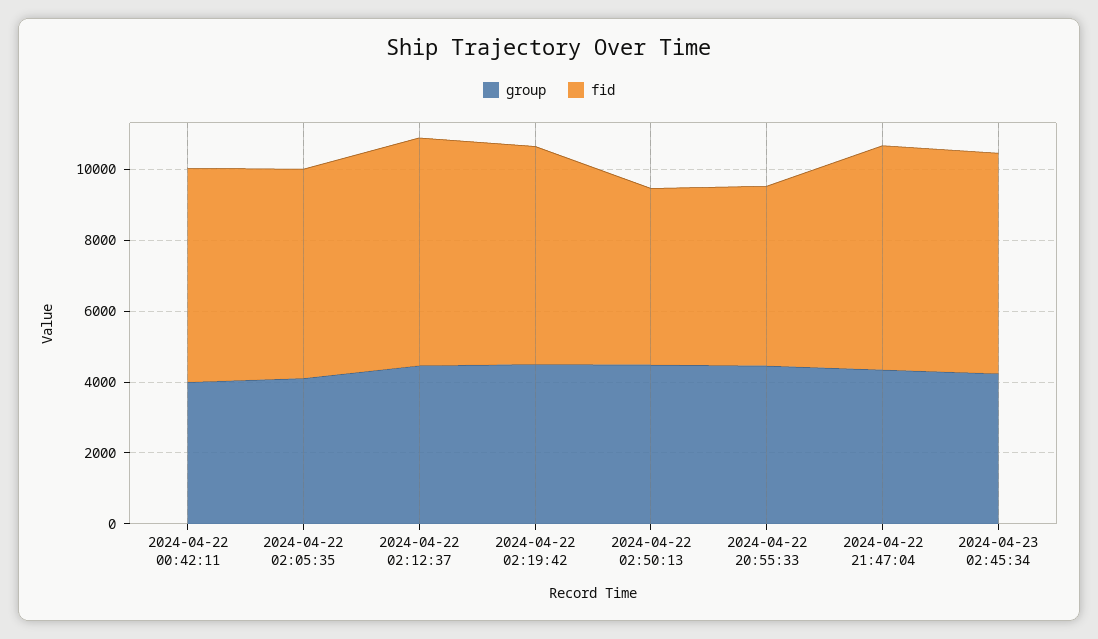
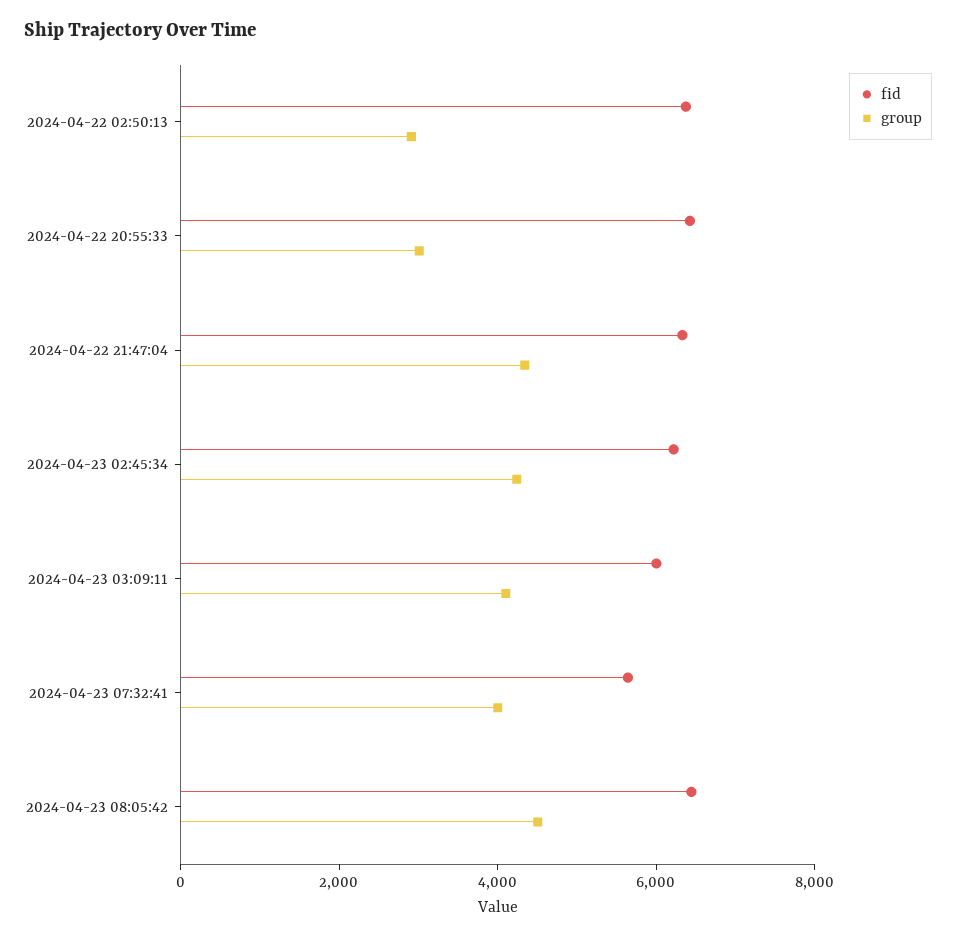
group, 2024-04-22 00:42:11: 4000 -> none
fid, 2024-04-22 00:42:11: 6000 -> none
group, 2024-04-22 02:05:35: 4000 -> none
fid, 2024-04-22 02:05:35: 6000 -> none
group, 2024-04-22 02:12:37: 4500 -> none
fid, 2024-04-22 02:12:37: 6500 -> none
group, 2024-04-22 02:19:42: 4500 -> none
fid, 2024-04-22 02:19:42: 6000 -> none
group, 2024-04-22 02:50:13: 4500 -> 3000
fid, 2024-04-22 02:50:13: 5000 -> 6500
group, 2024-04-22 20:55:33: 4500 -> 3000
fid, 2024-04-22 20:55:33: 5000 -> 6500
fid, 2024-04-23 03:09:11: none -> 6000
group, 2024-04-23 03:09:11: none -> 4000
fid, 2024-04-23 07:32:41: none -> 5500
group, 2024-04-23 07:32:41: none -> 4000
fid, 2024-04-23 08:05:42: none -> 6500
group, 2024-04-23 08:05:42: none -> 4500

